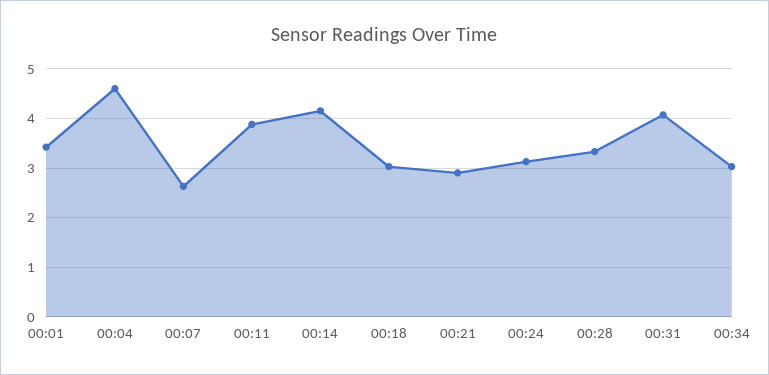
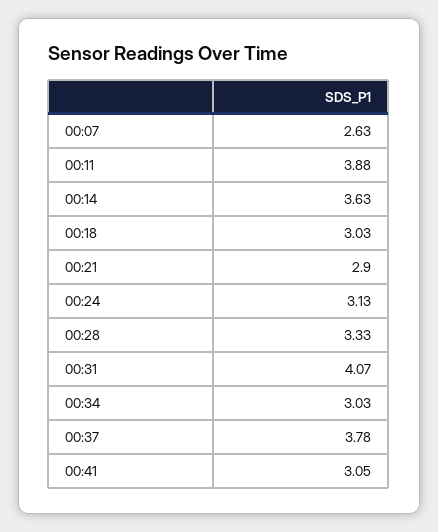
00:01: 3.4 -> none
00:04: 4.6 -> none
00:14: 4.2 -> 3.63
00:37: none -> 3.78
00:41: none -> 3.05

